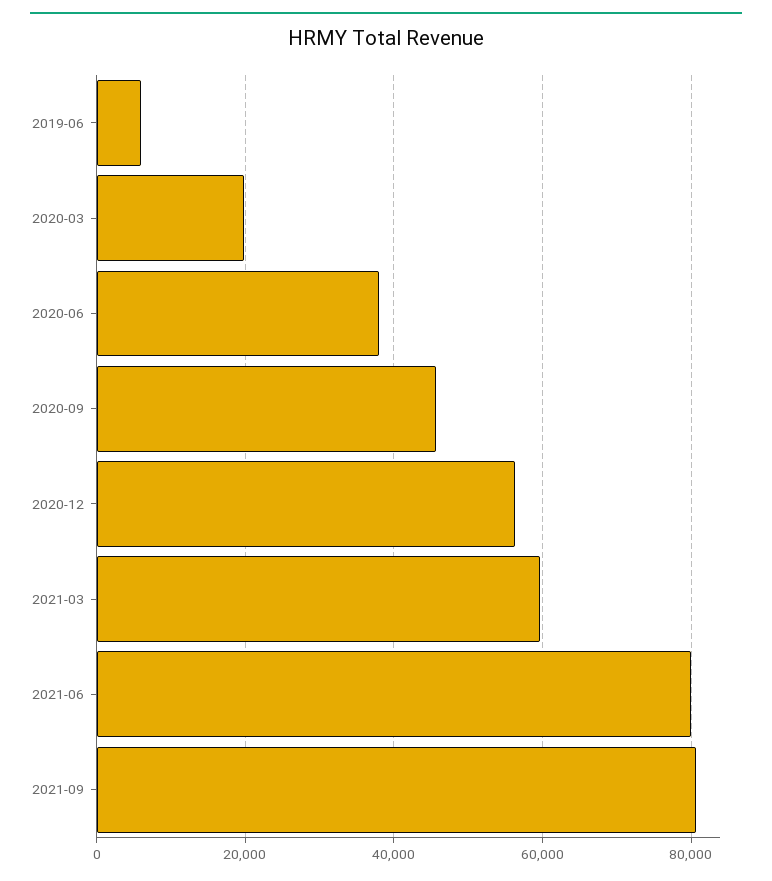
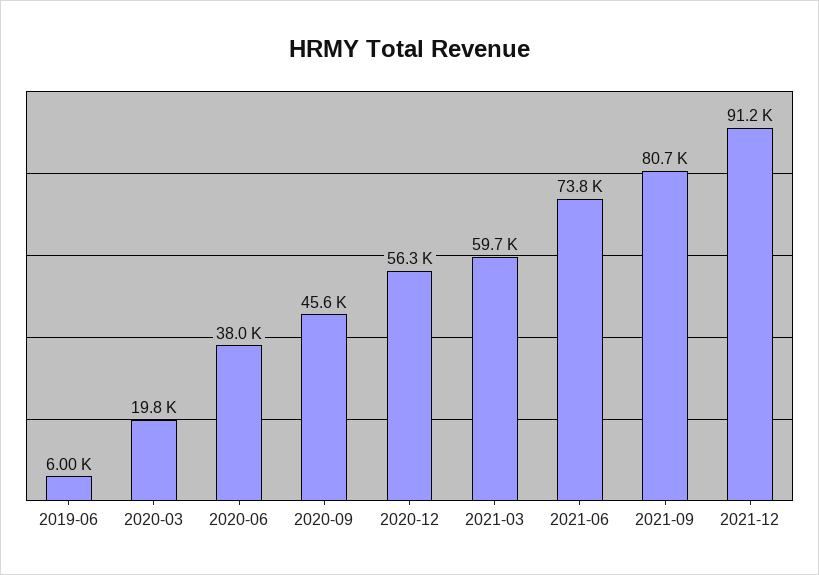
2021-06: 80000 -> 73800
2021-12: none -> 91200

